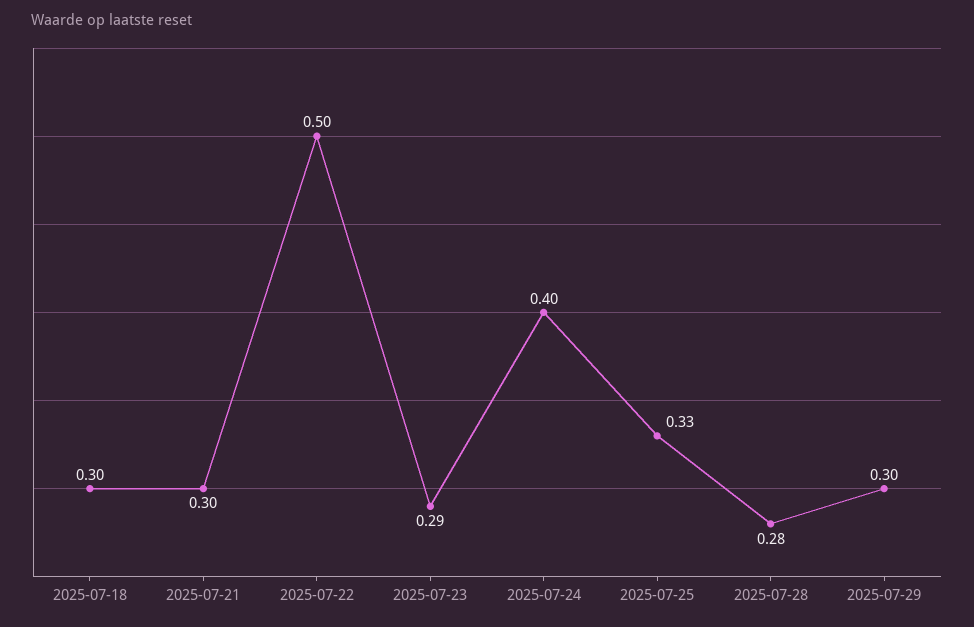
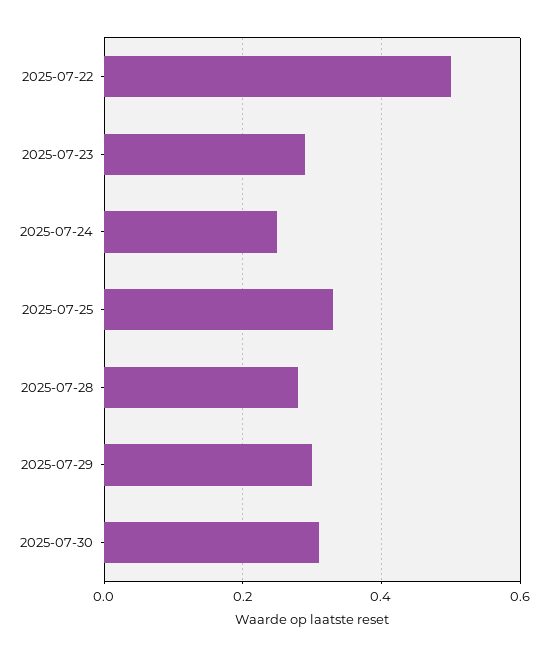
2025-07-18: 0.3 -> none
2025-07-21: 0.3 -> none
2025-07-24: 0.4 -> 0.25
2025-07-30: none -> 0.3

